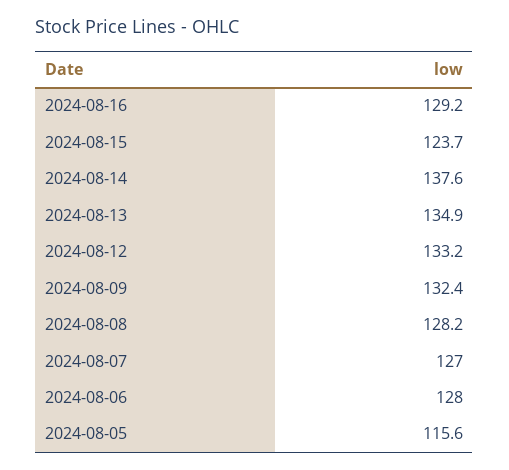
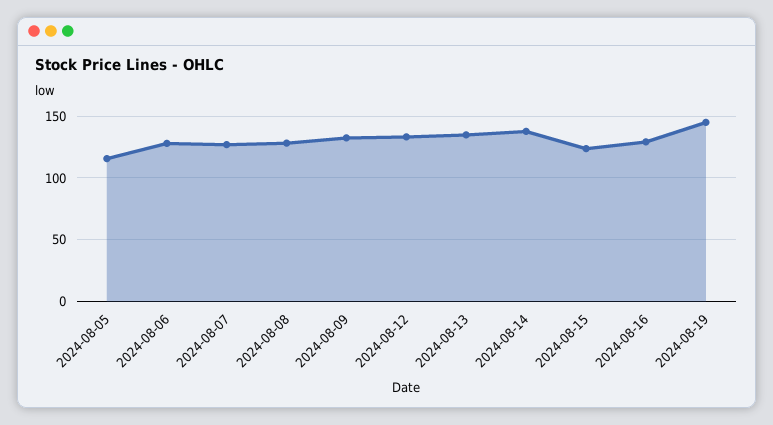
2024-08-19: none -> 145

